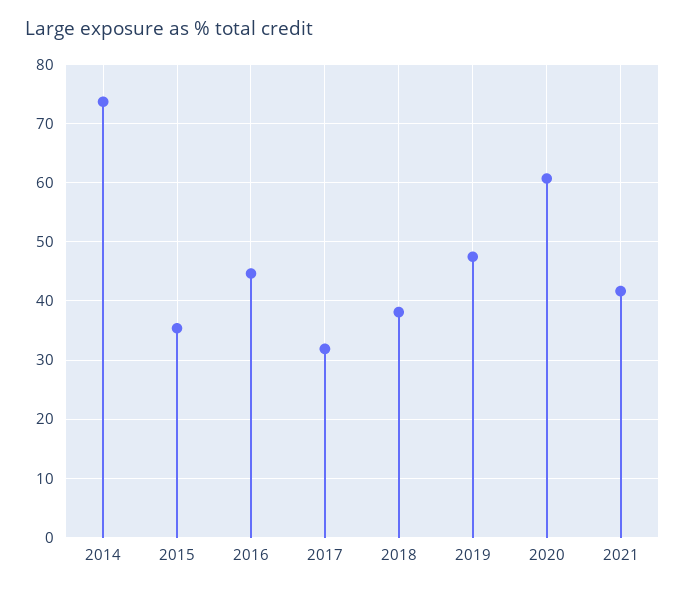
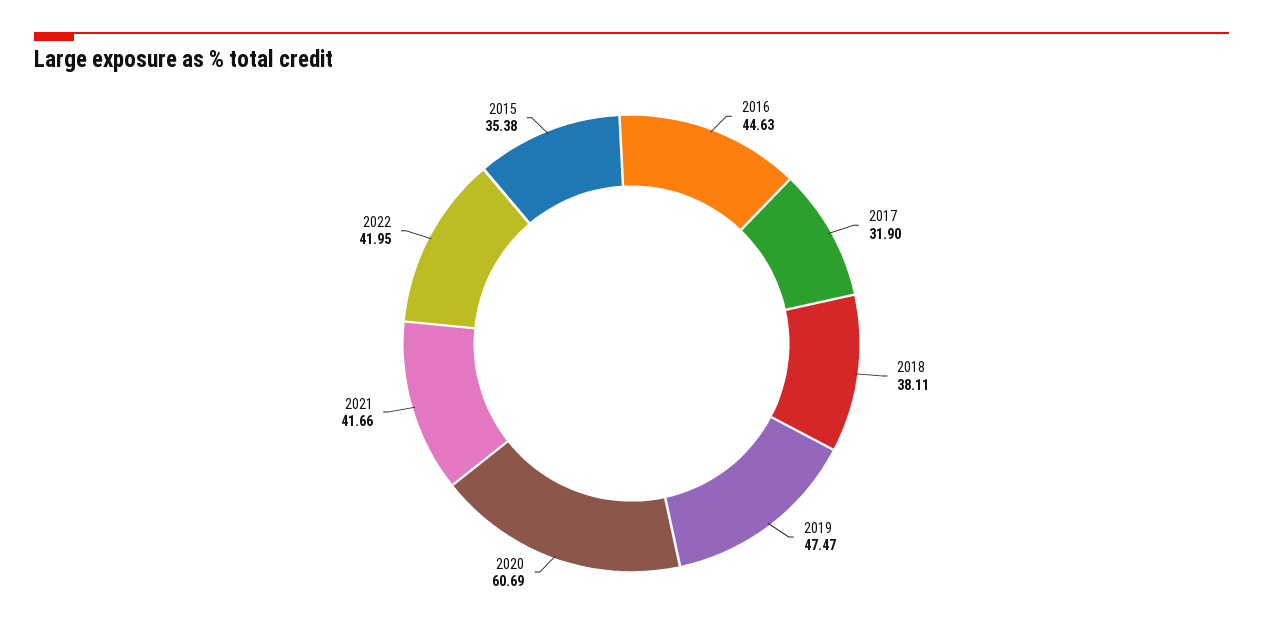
2014: 74 -> none
2022: none -> 41.95

